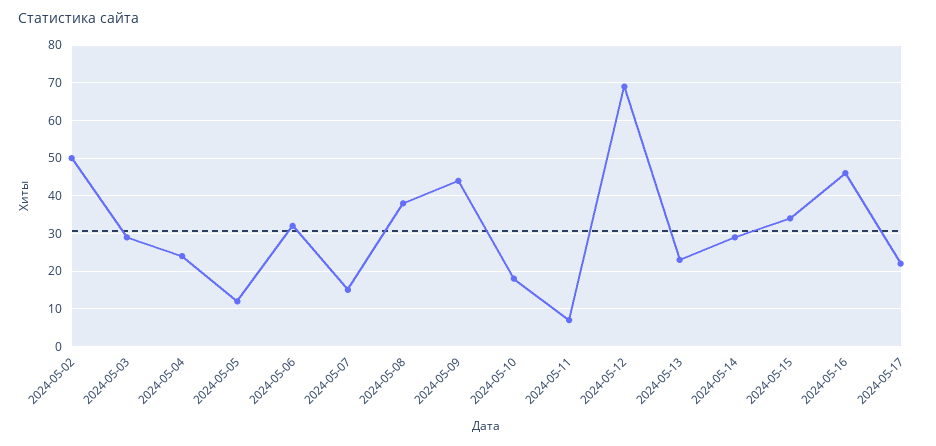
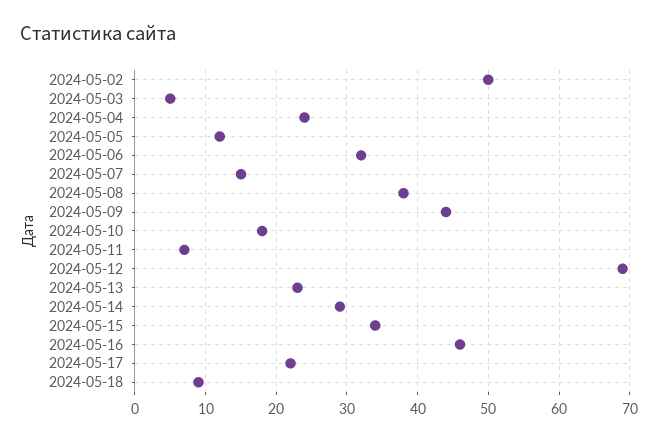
2024-05-03: 30 -> 5
2024-05-18: none -> 9

